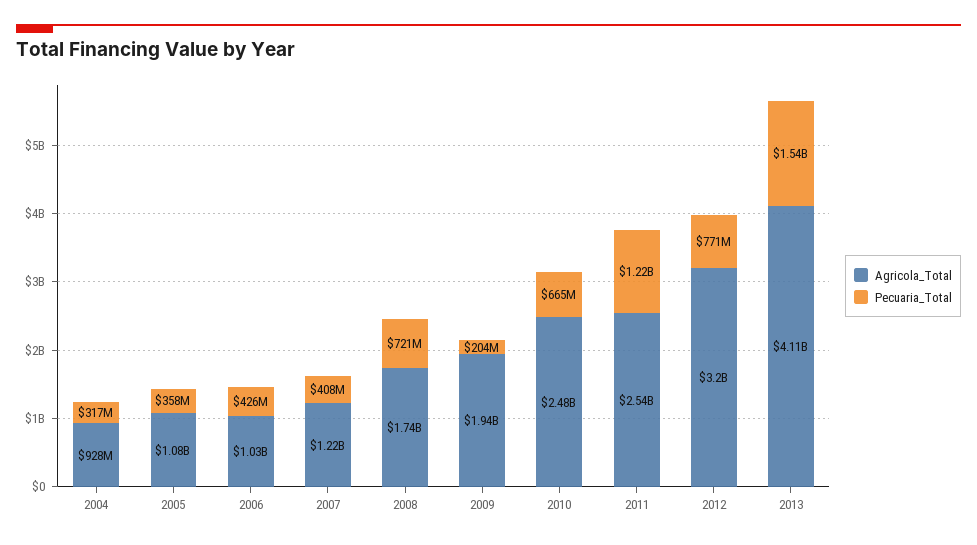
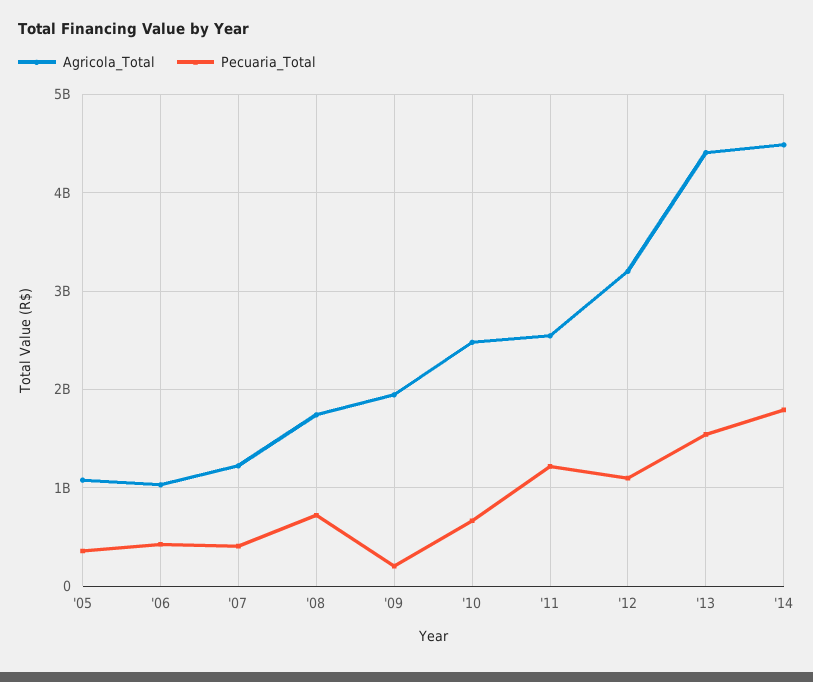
Agricola_Total, 2004: 928000000 -> none
Pecuaria_Total, 2004: 317000000 -> none
Pecuaria_Total, 2012: 771000000 -> 1100000000
Agricola_Total, 2013: 4110000000 -> 4400000000
Agricola_Total, '14: none -> 4500000000
Pecuaria_Total, '14: none -> 1800000000

